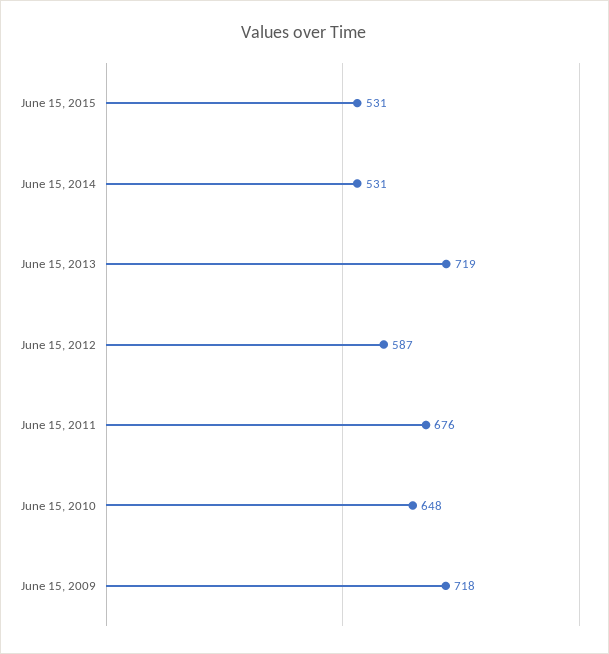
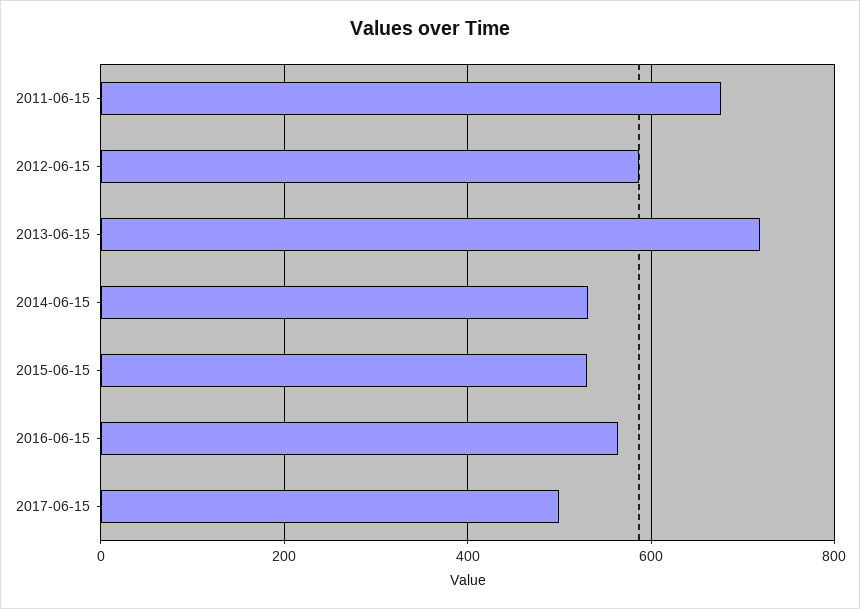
June 15, 2010: 648 -> none
June 15, 2009: 718 -> none
2016-06-15: none -> 560
2017-06-15: none -> 500

